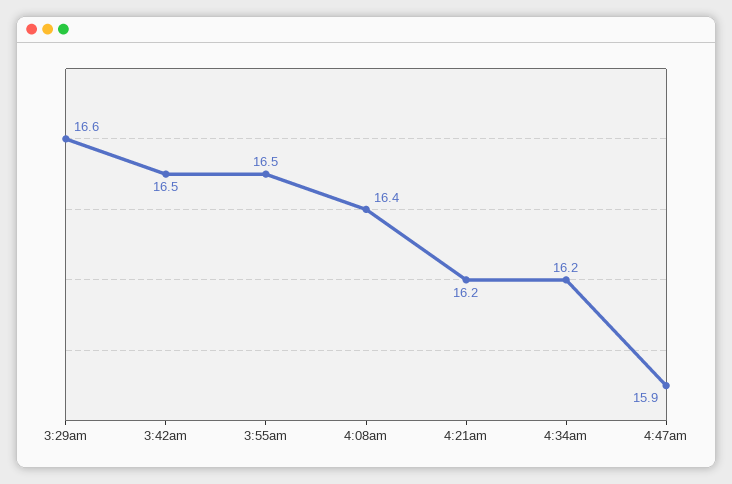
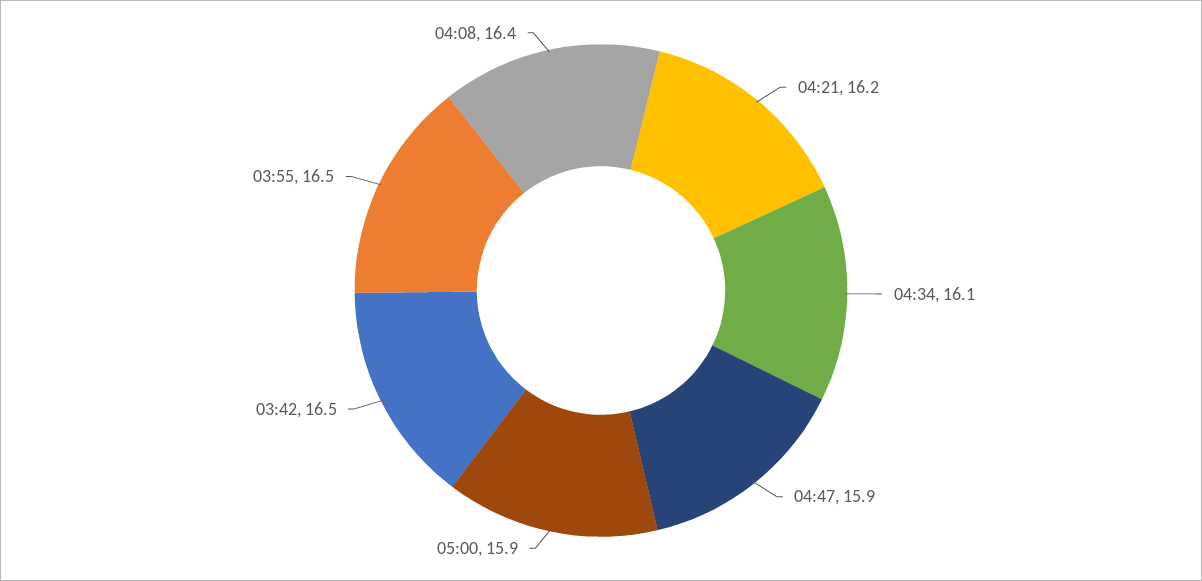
3:29am: 16.6 -> none
4:34am: 16.2 -> 16.1
05:00: none -> 15.9

